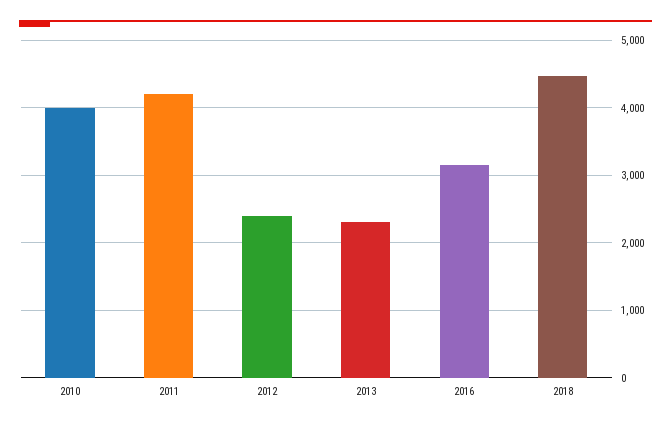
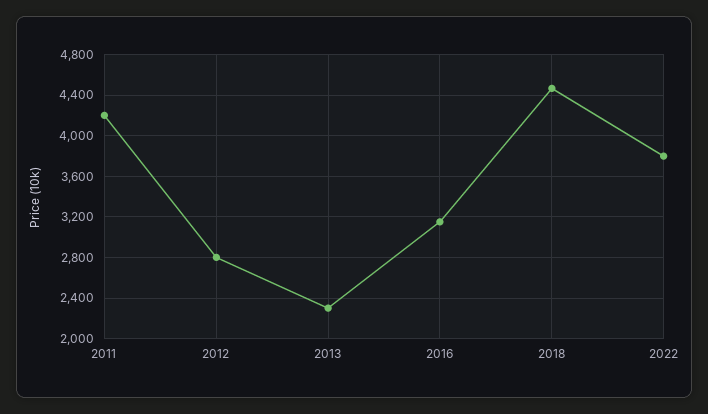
2010: 4000 -> none
2012: 2400 -> 2800
2022: none -> 3800

